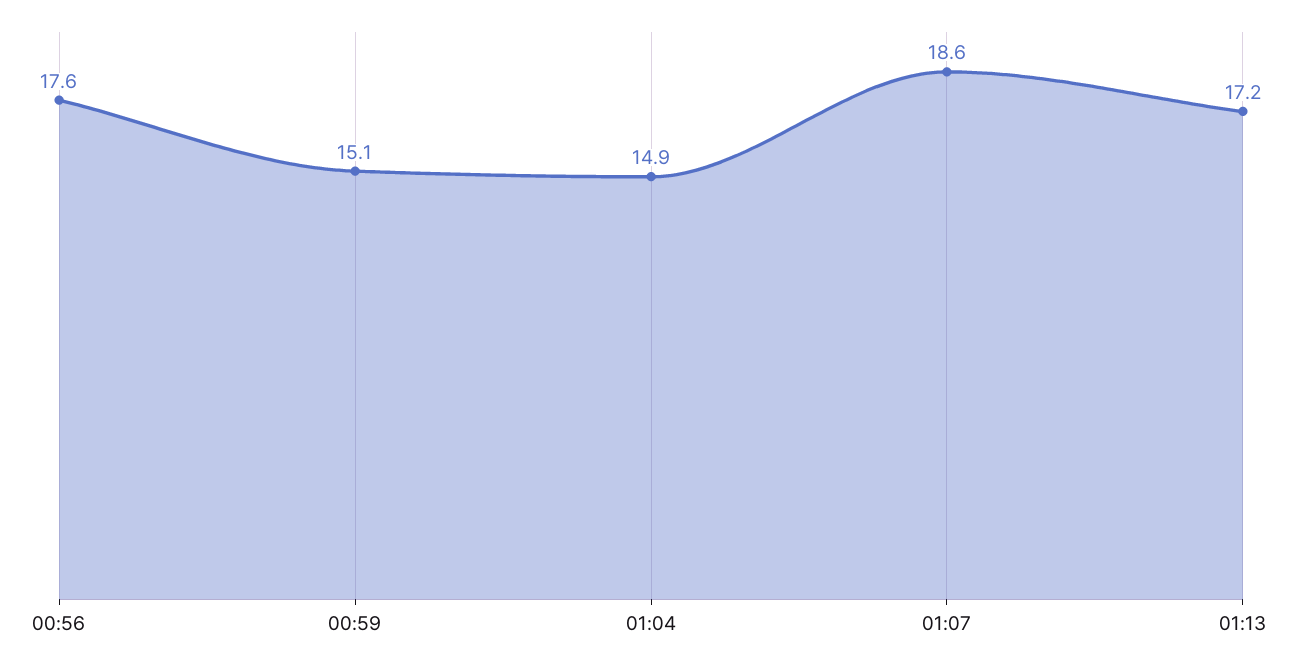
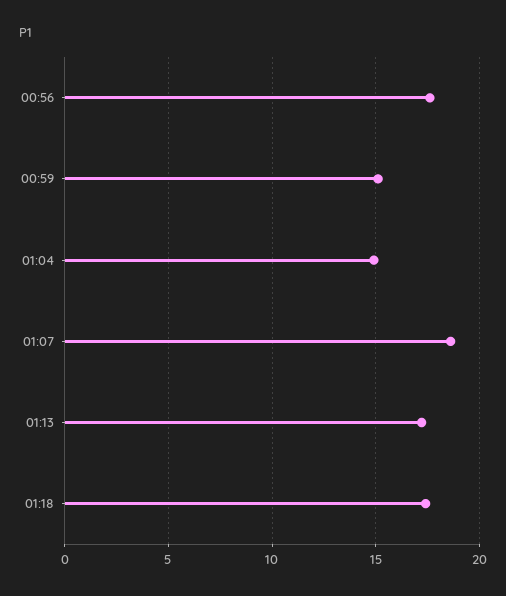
01:18: none -> 17.5

